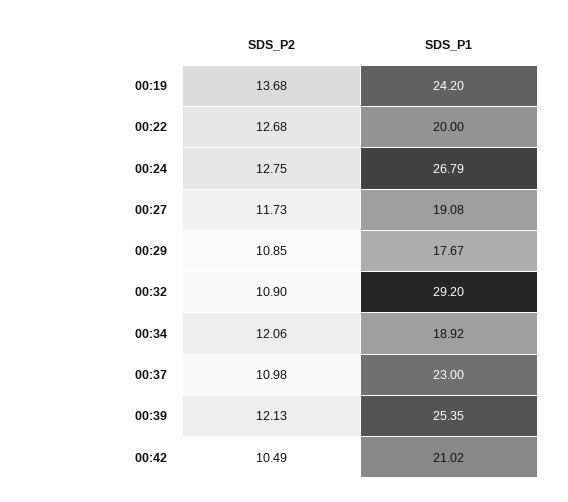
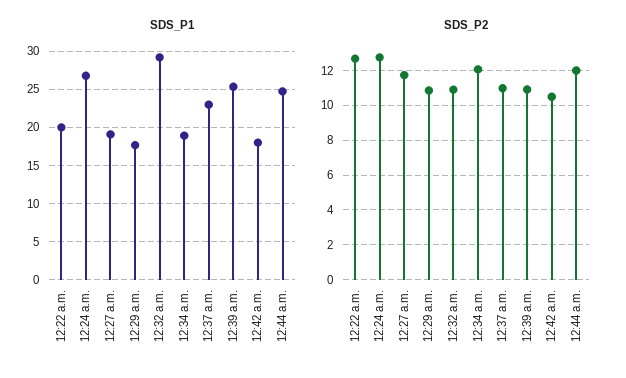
SDS_P2, 00:19: 13.68 -> none
SDS_P1, 00:19: 24.2 -> none
SDS_P2, 00:39: 12.13 -> 11
SDS_P1, 00:42: 21.02 -> 18
SDS_P1, 12:44 a.m.: none -> 25
SDS_P2, 12:44 a.m.: none -> 12

